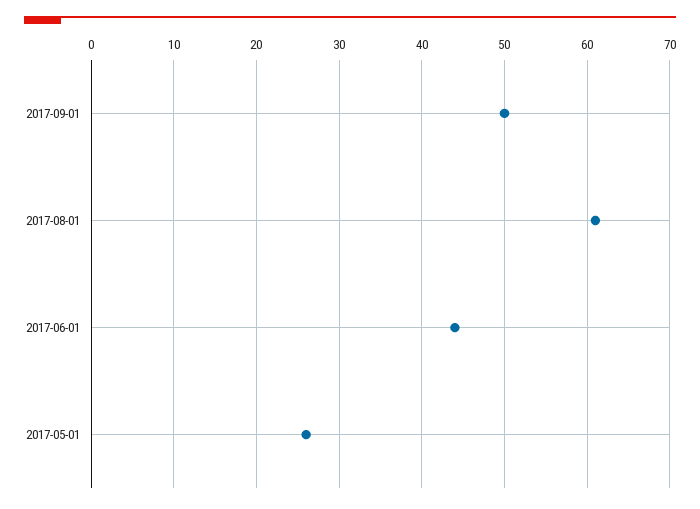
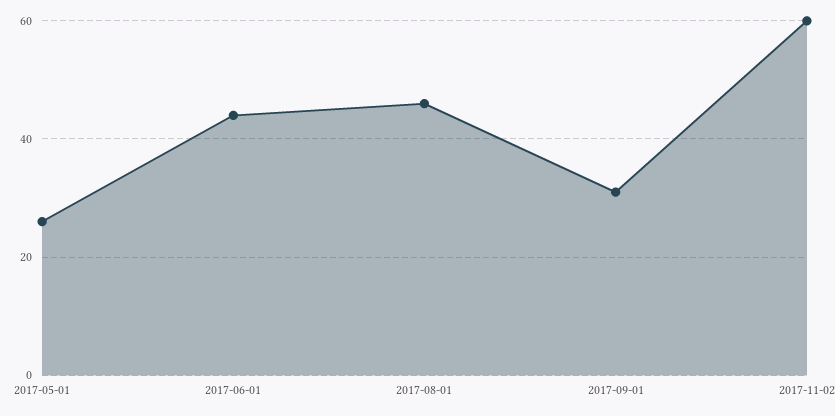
2017-09-01: 50 -> 30
2017-08-01: 61 -> 45
2017-11-02: none -> 60

